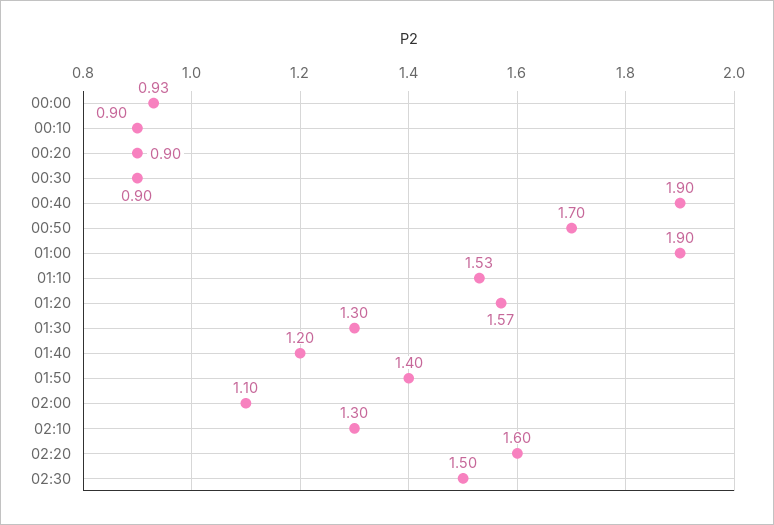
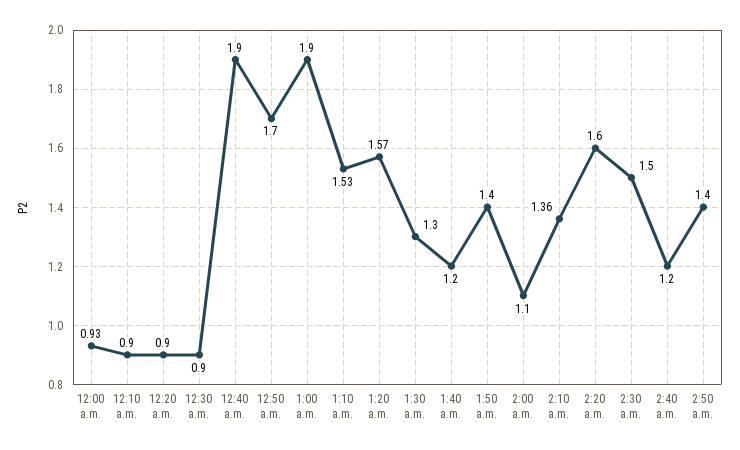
02:10: 1.3 -> 1.36
2:40 a.m.: none -> 1.2
2:50 a.m.: none -> 1.4

